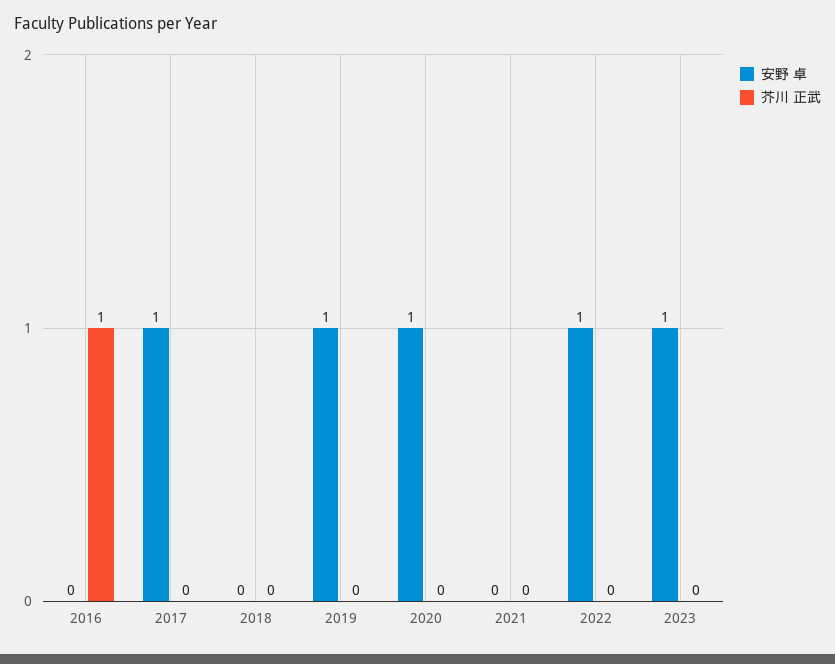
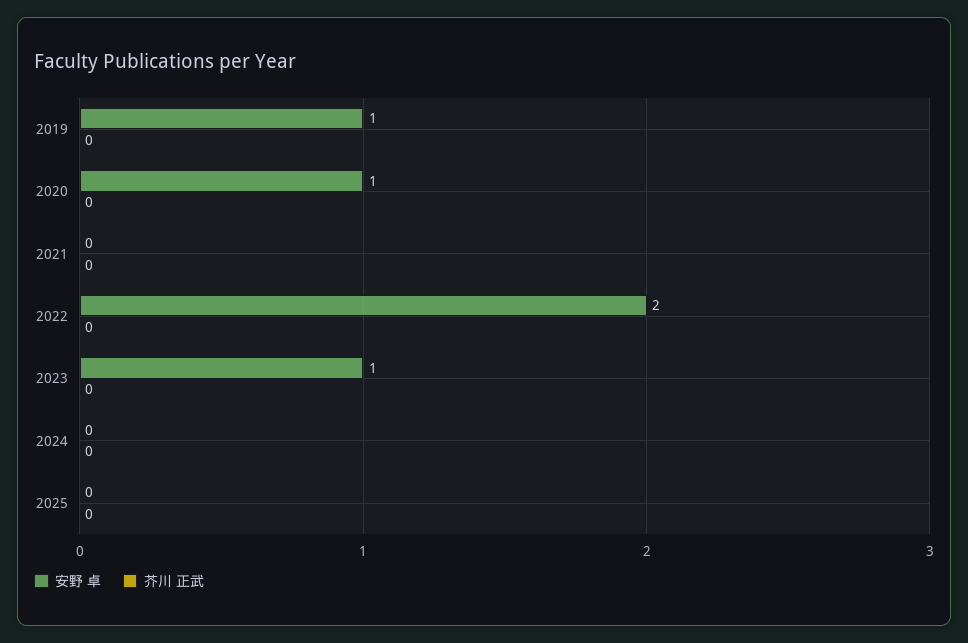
安野 卓, 2016: 0 -> none
芥川 正武, 2016: 1 -> none
安野 卓, 2017: 1 -> none
芥川 正武, 2017: 0 -> none
安野 卓, 2018: 0 -> none
芥川 正武, 2018: 0 -> none
安野 卓, 2022: 1 -> 2
安野 卓, 2024: none -> 0
芥川 正武, 2024: none -> 0
安野 卓, 2025: none -> 0
芥川 正武, 2025: none -> 0

